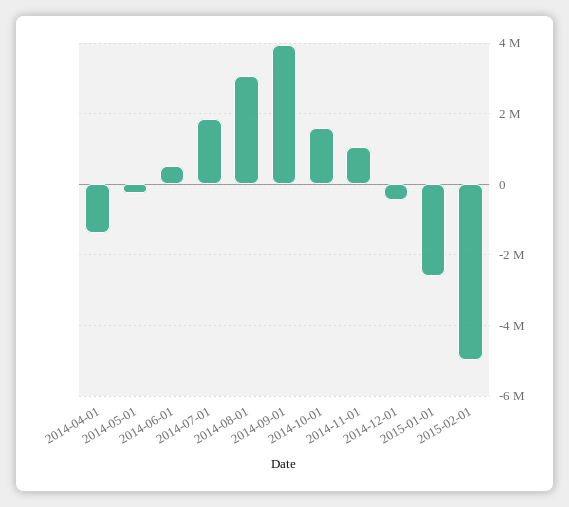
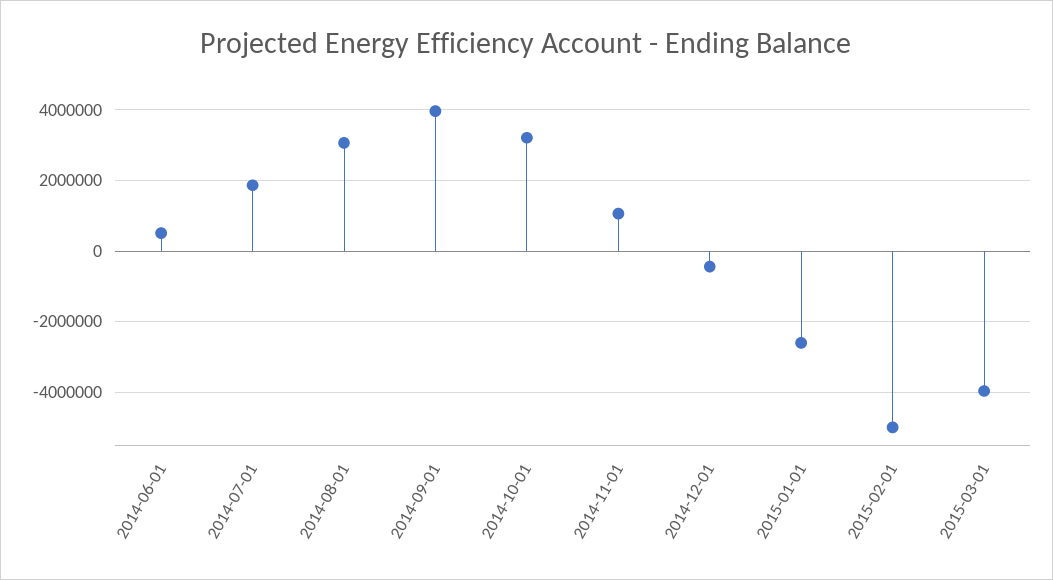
2014-04-01: -1400000 -> none
2014-05-01: -200000 -> none
2014-10-01: 1600000 -> 3200000
2015-03-01: none -> -4000000

